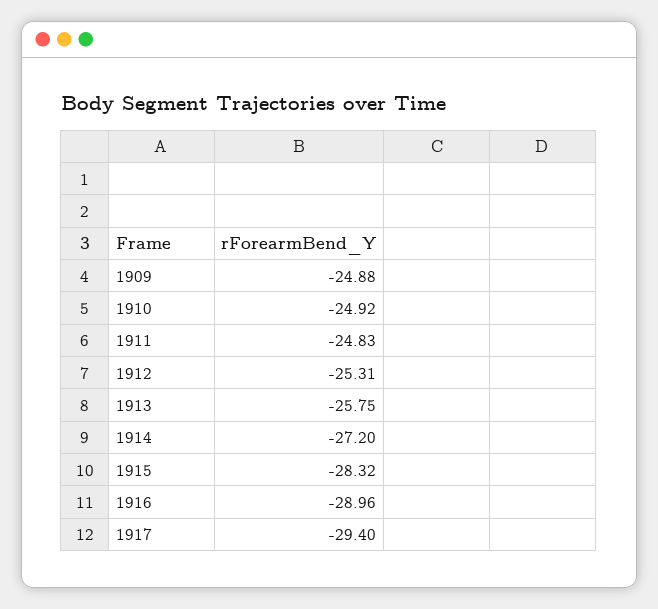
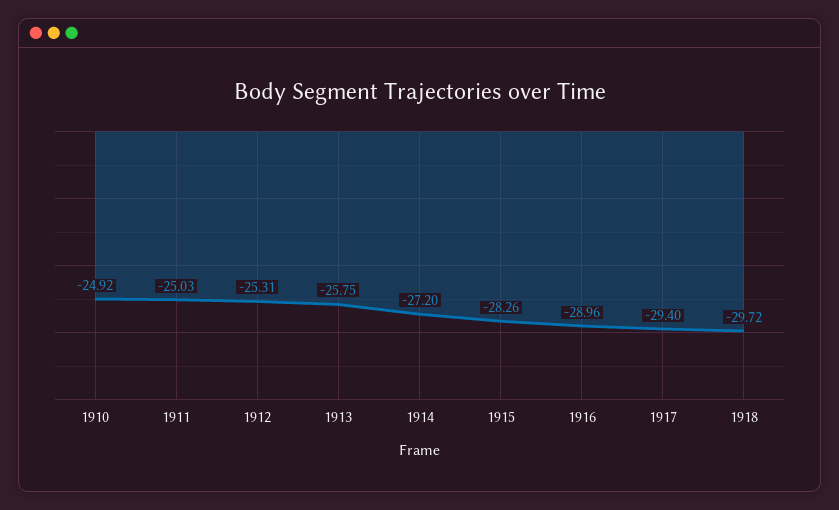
1909: -24.88 -> none
1911: -24.83 -> -25.03
1915: -28.32 -> -28.26
1918: none -> -29.72

